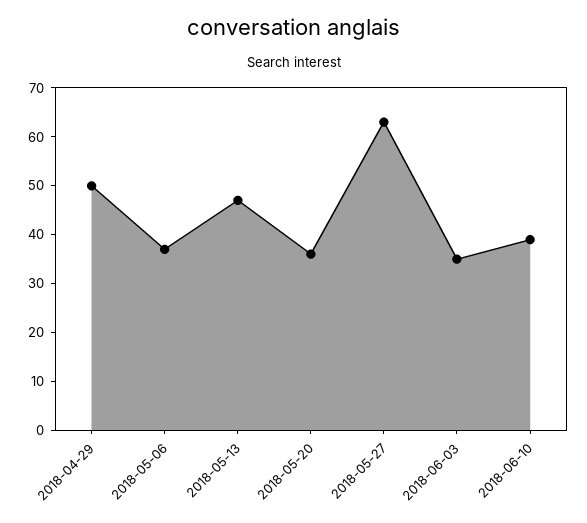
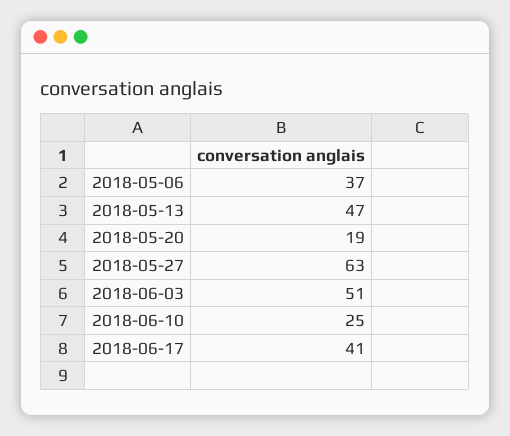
2018-04-29: 50 -> none
2018-05-20: 35 -> 19
2018-06-03: 35 -> 51
2018-06-10: 40 -> 25
2018-06-17: none -> 41

